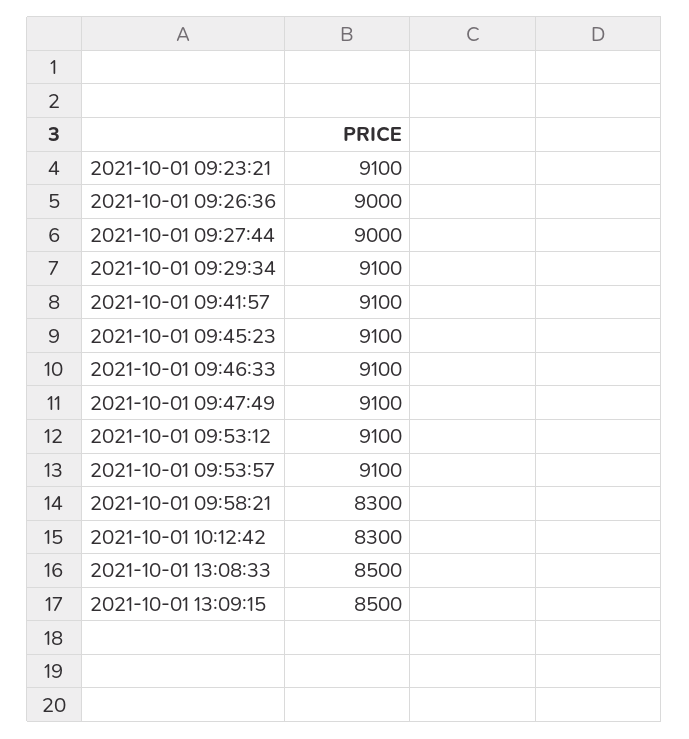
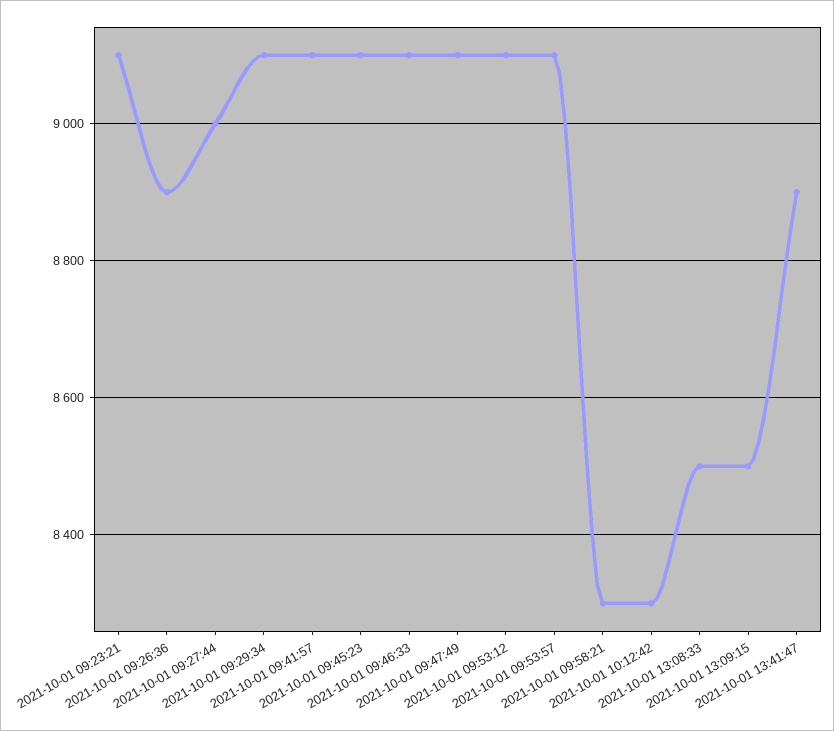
2021-10-01 09:26:36: 9000 -> 8900
2021-10-01 13:41:47: none -> 8900

